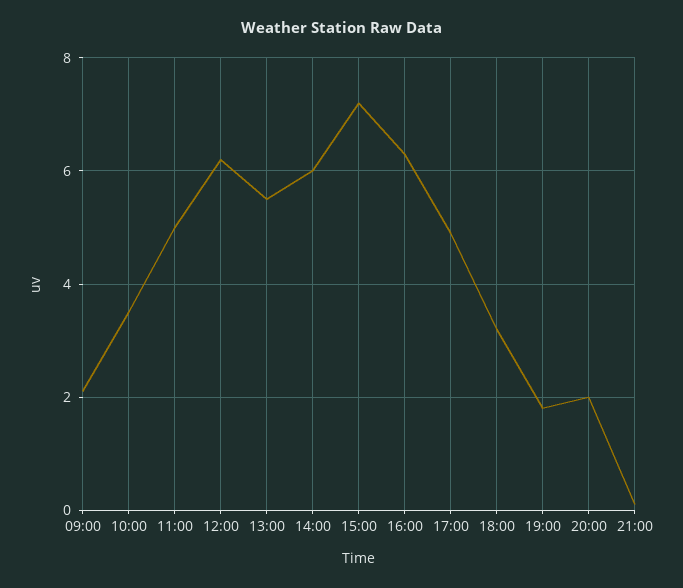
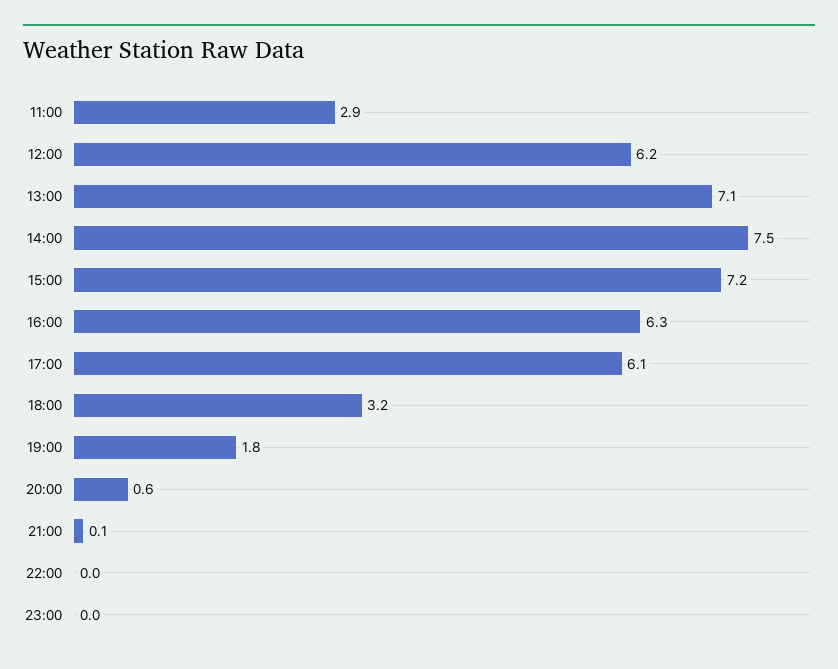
09:00: 2 -> none
10:00: 3.5 -> none
11:00: 5 -> 2.9
13:00: 5.5 -> 7.1
14:00: 6 -> 7.5
17:00: 5 -> 6.1
20:00: 2 -> 0.6
22:00: none -> 0
23:00: none -> 0

